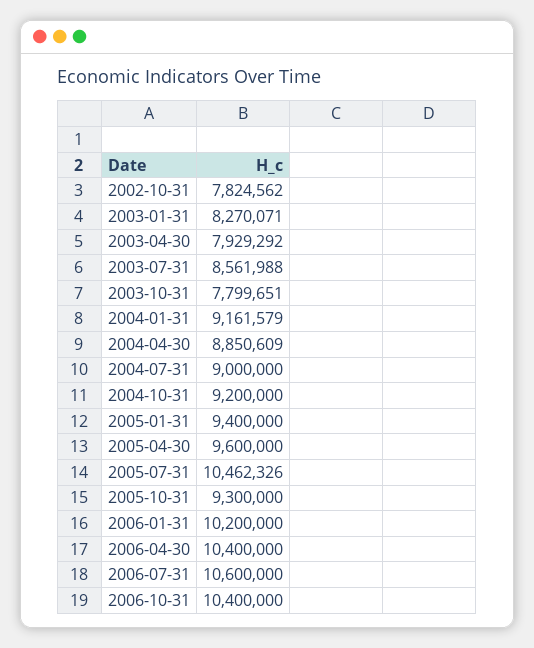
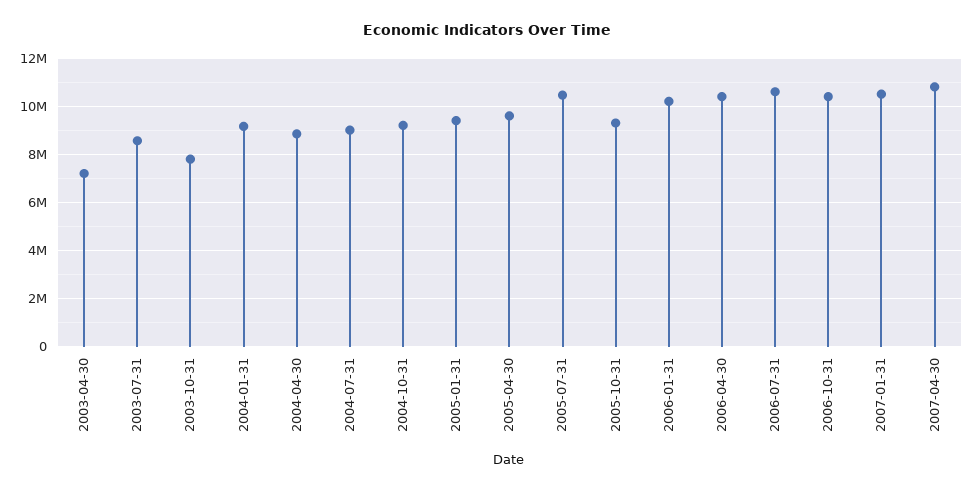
2002-10-31: 7824562 -> none
2003-01-31: 8270071 -> none
2003-04-30: 7929292 -> 7250000
2007-01-31: none -> 10500000
2007-04-30: none -> 10750000

